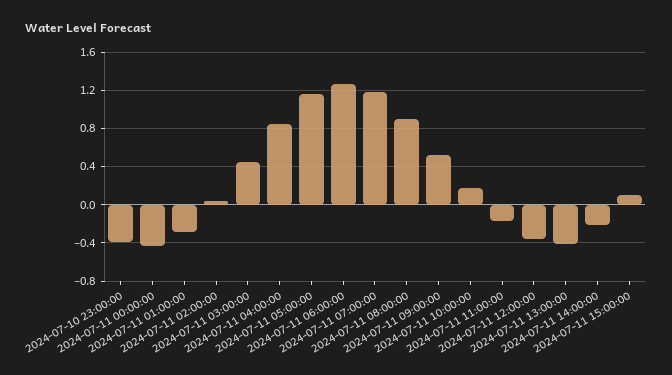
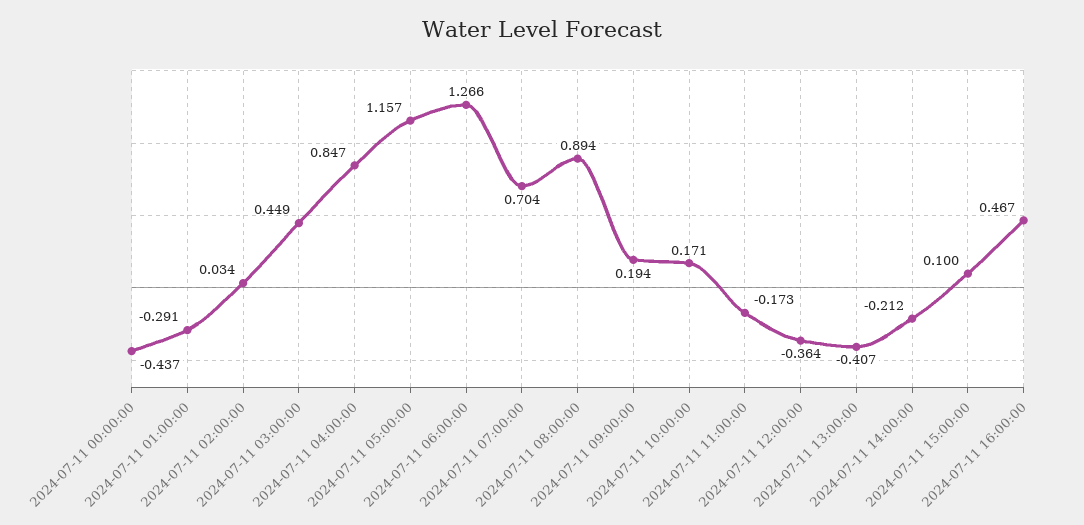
2024-07-10 23:00:00: -0.4 -> none
2024-07-11 07:00:00: 1.2 -> 0.704
2024-07-11 09:00:00: 0.5 -> 0.194
2024-07-11 16:00:00: none -> 0.467

